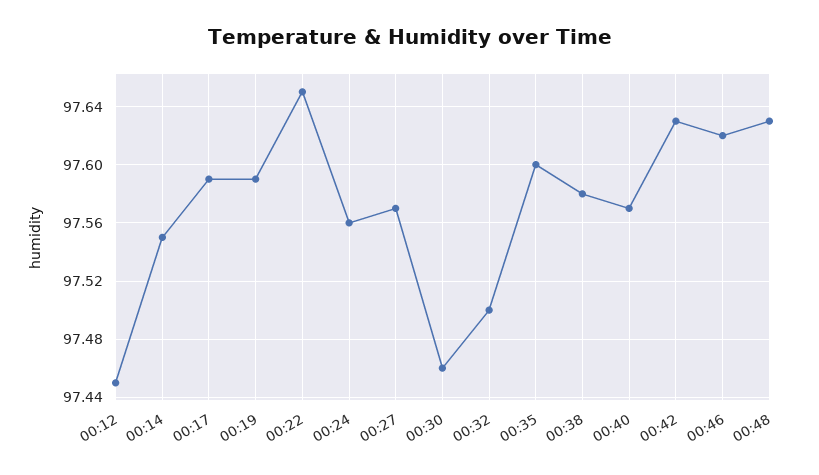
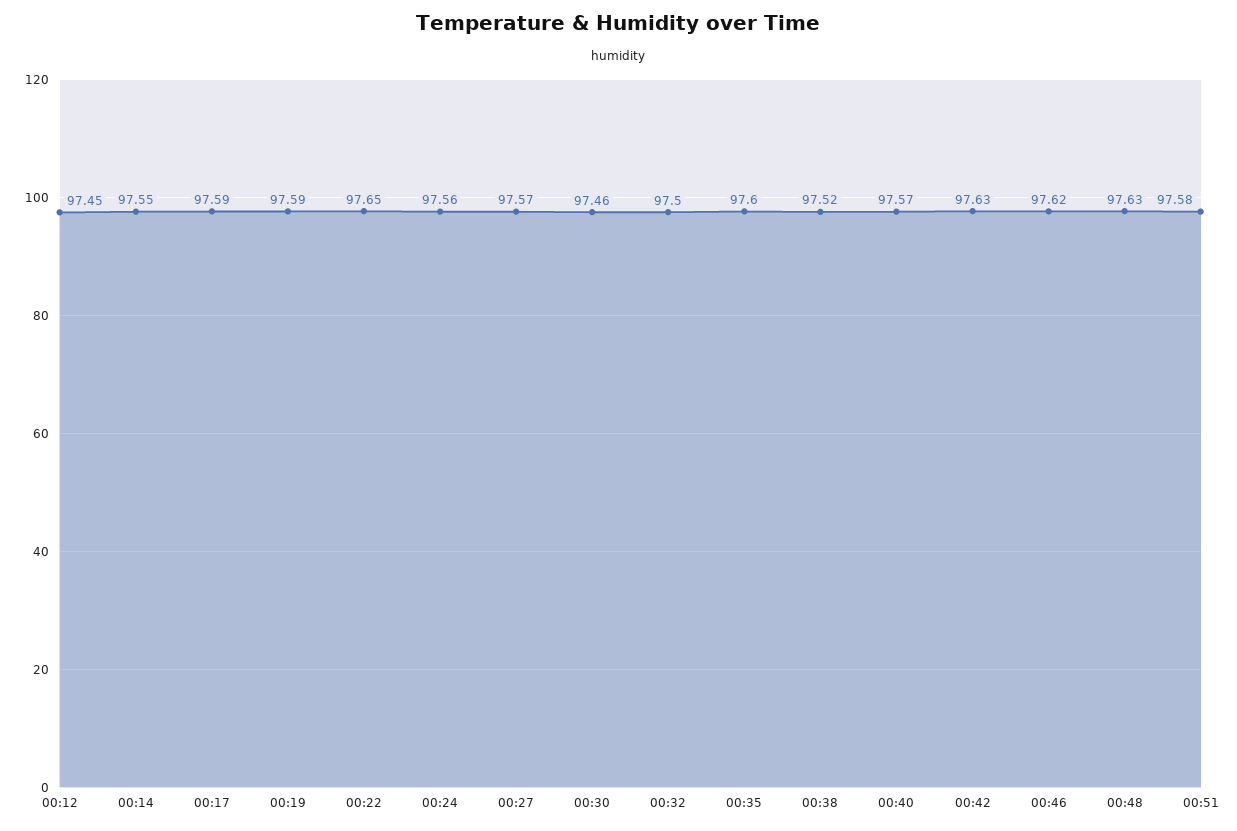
00:38: 97.58 -> 97.52
00:51: none -> 97.58

